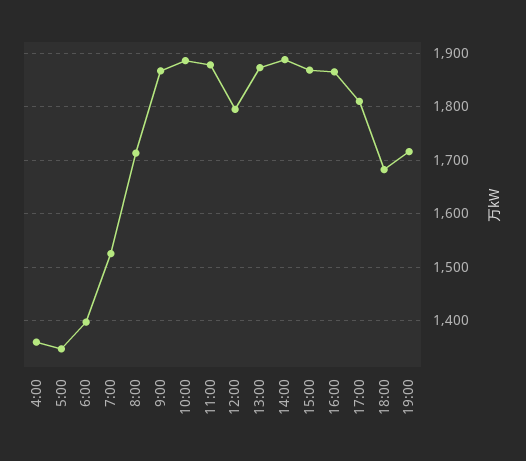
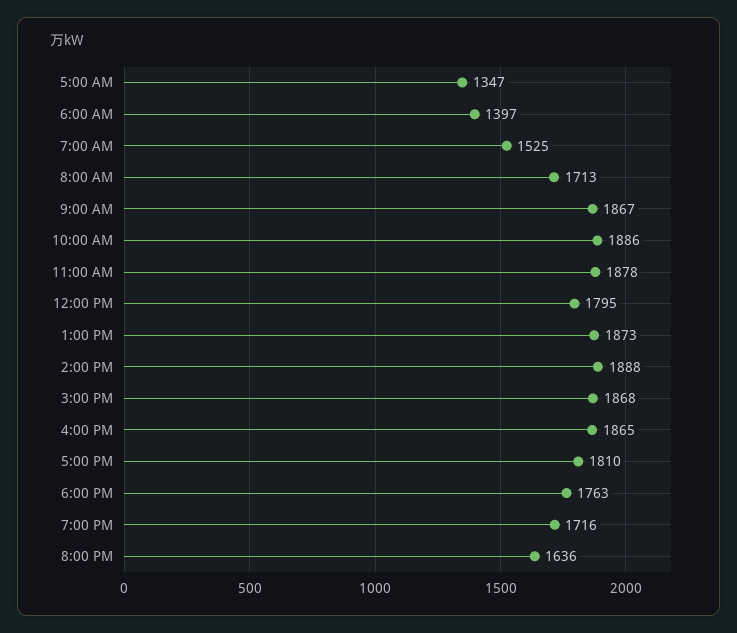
4:00: 1360 -> none
18:00: 1680 -> 1763
8:00 PM: none -> 1636

